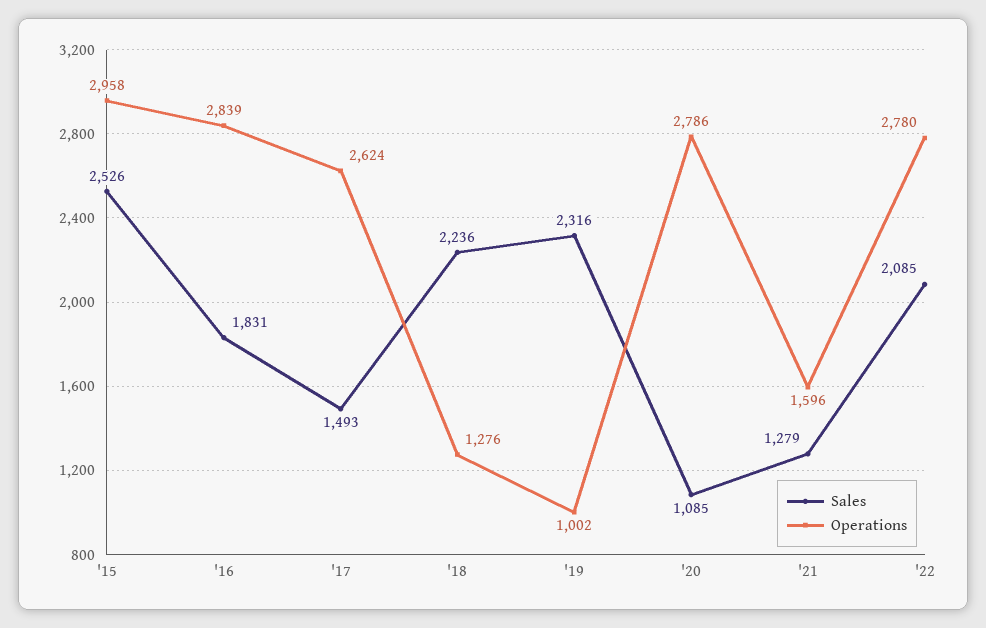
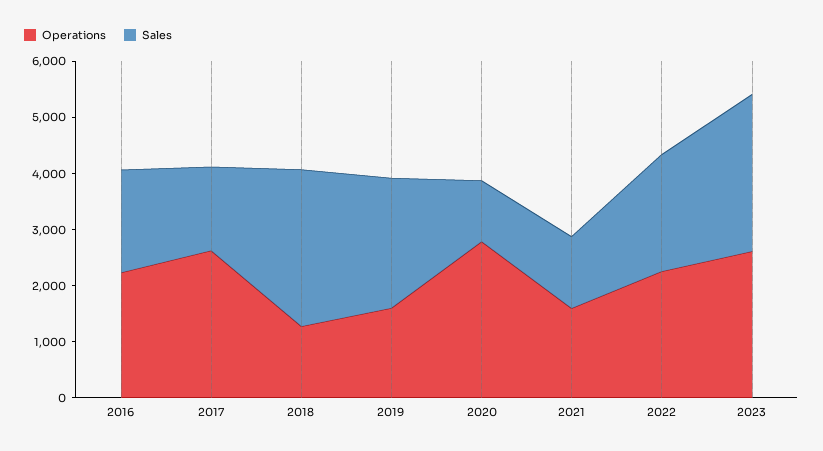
Sales, '15: 2526 -> none
Operations, '15: 2958 -> none
Operations, '16: 2839 -> 2200
Sales, '18: 2236 -> 2800
Operations, '19: 1002 -> 1600
Operations, '22: 2780 -> 2200
Operations, 2023: none -> 2600
Sales, 2023: none -> 2800

